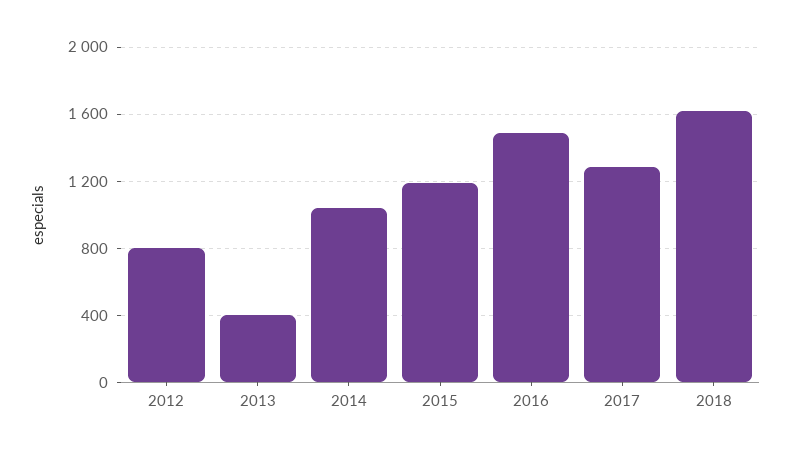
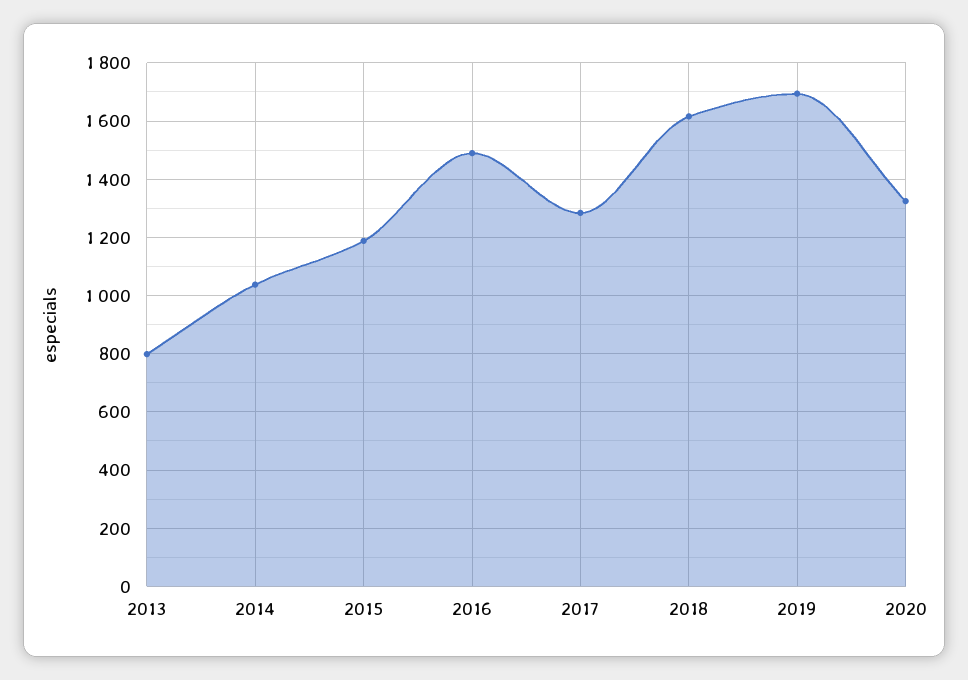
2012: 800 -> none
2013: 400 -> 800
2019: none -> 1700
2020: none -> 1325

